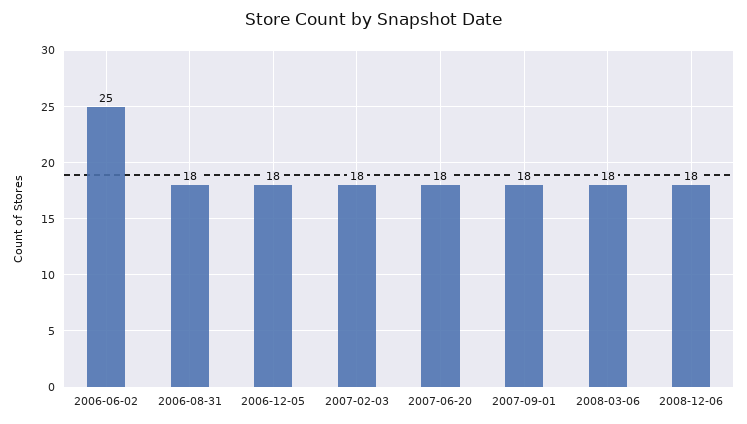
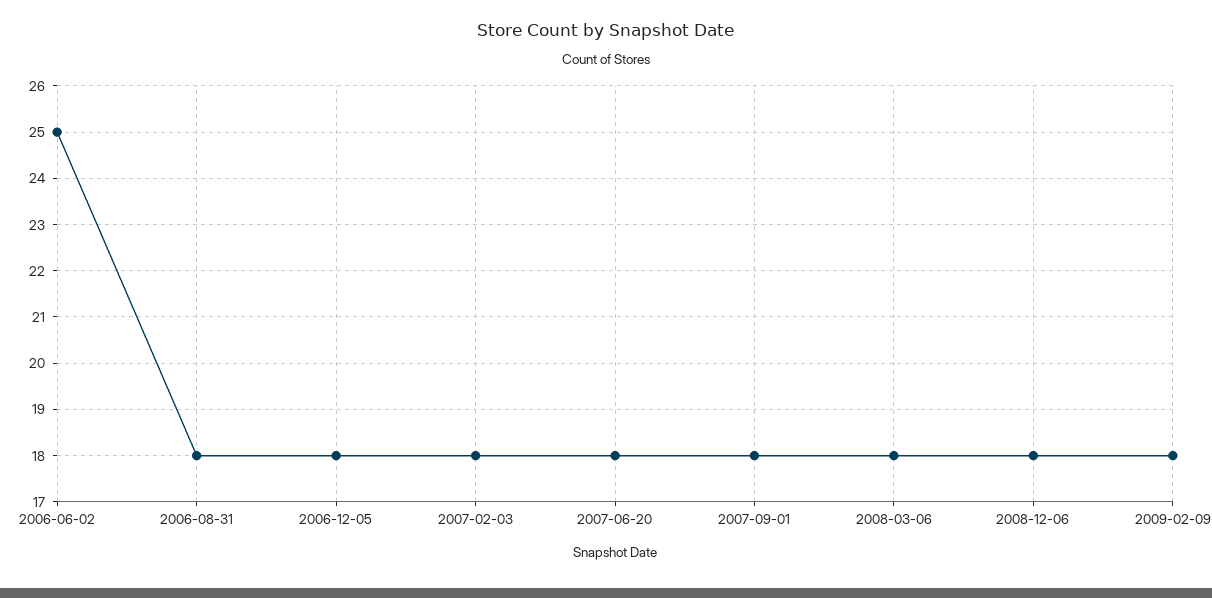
2009-02-09: none -> 18

